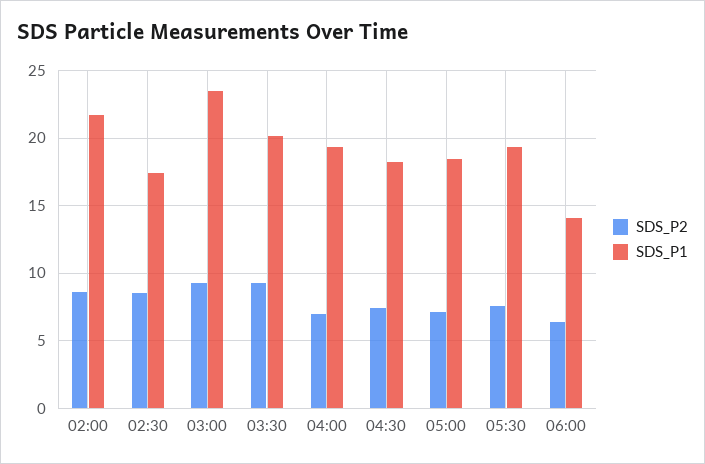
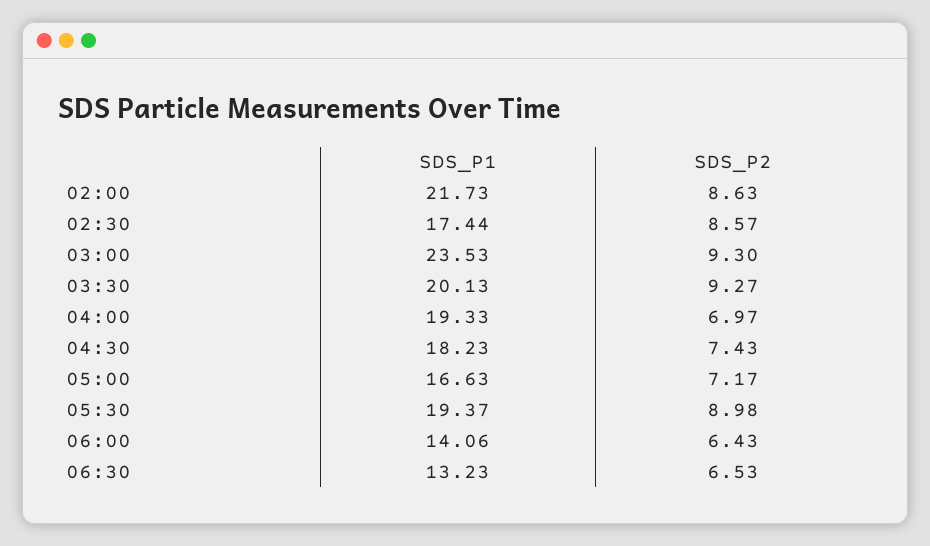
SDS_P1, 05:00: 18.5 -> 16.63
SDS_P2, 05:30: 7.5 -> 8.98
SDS_P1, 06:30: none -> 13.23
SDS_P2, 06:30: none -> 6.53

